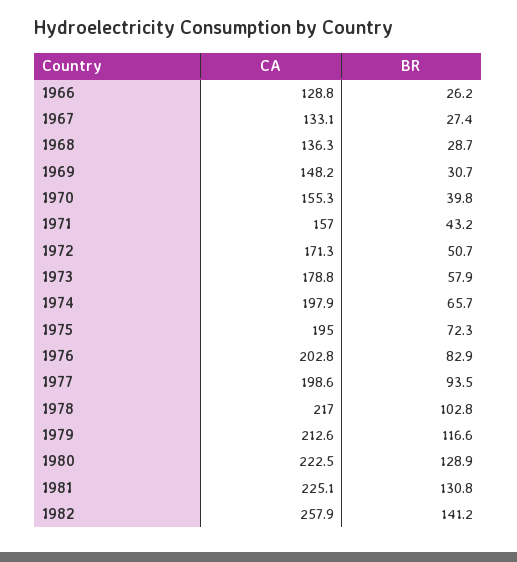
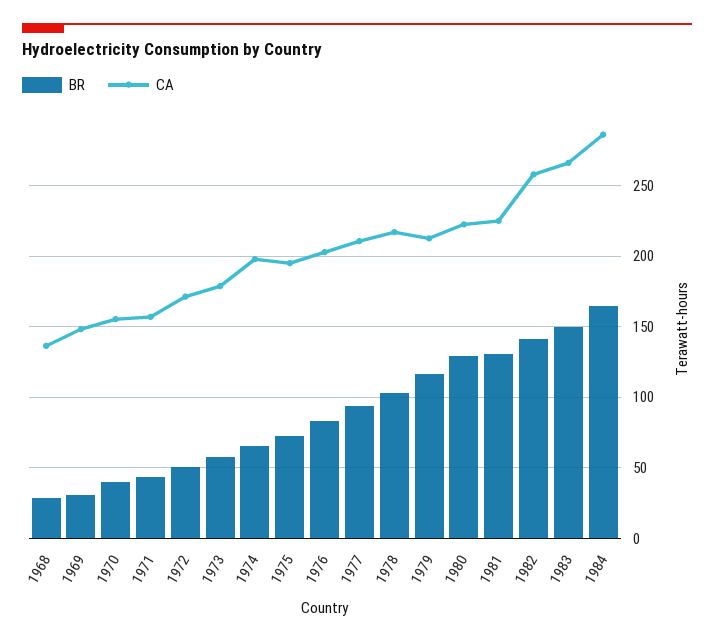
CA, 1966: 128.8 -> none
BR, 1966: 26.2 -> none
CA, 1967: 133.1 -> none
BR, 1967: 27.4 -> none
CA, 1977: 198.6 -> 210
BR, 1983: none -> 150
CA, 1983: none -> 265
BR, 1984: none -> 165
CA, 1984: none -> 285

